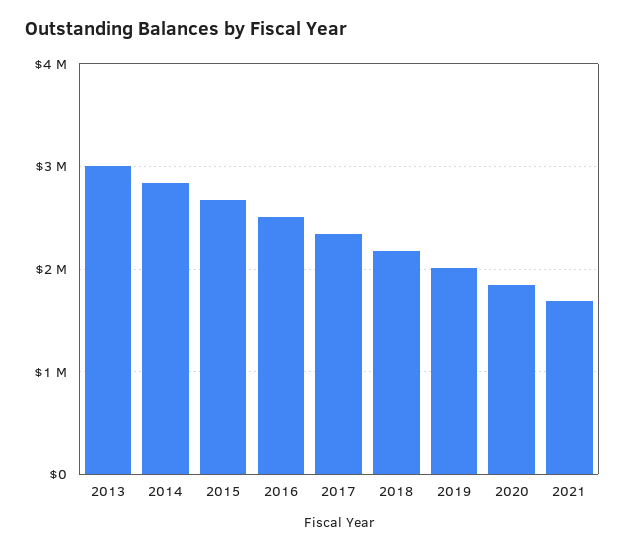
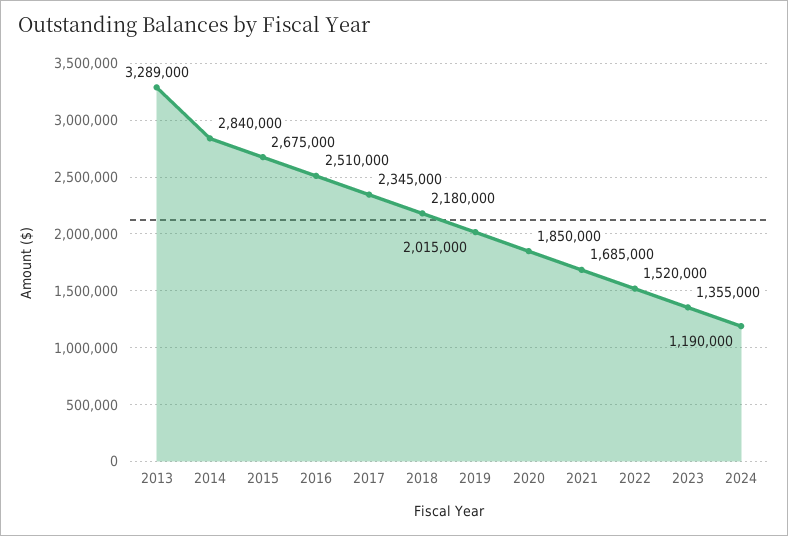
2013: 3000000 -> 3289000
2022: none -> 1520000
2023: none -> 1355000
2024: none -> 1190000

